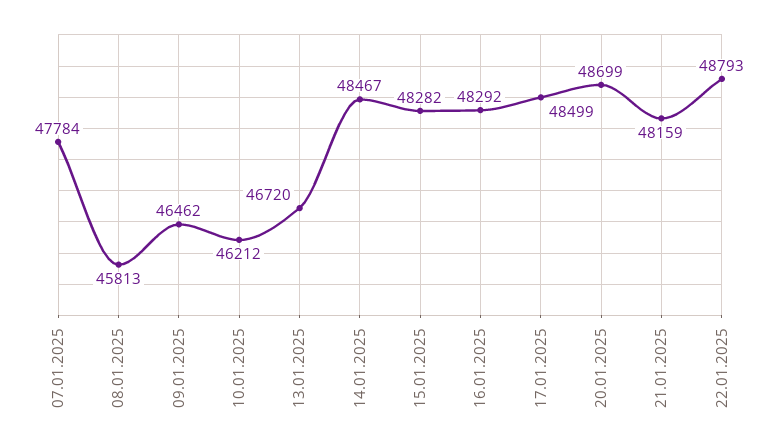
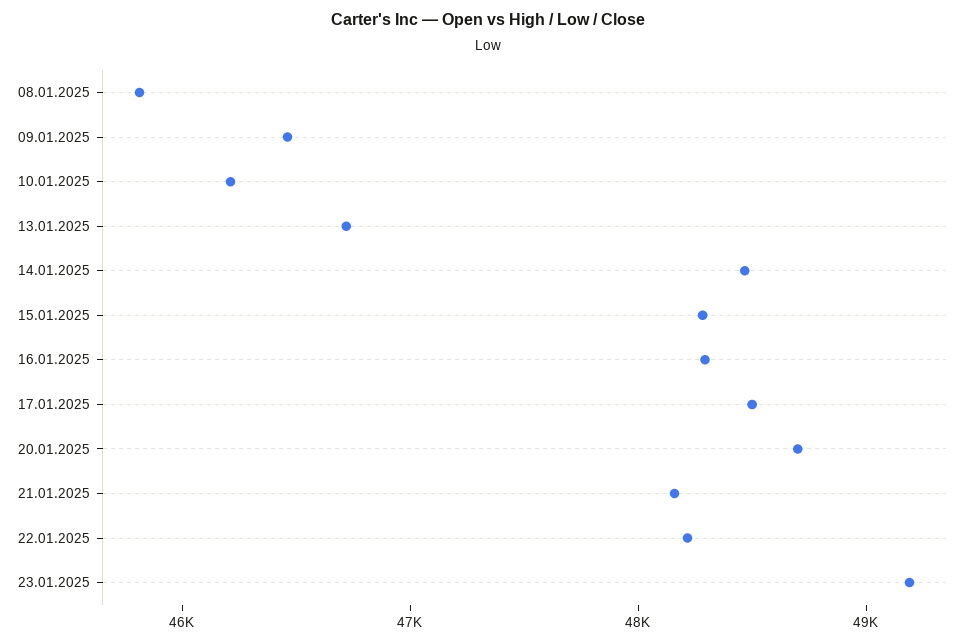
07.01.2025: 47784 -> none
22.01.2025: 48793 -> 48200
23.01.2025: none -> 49200

